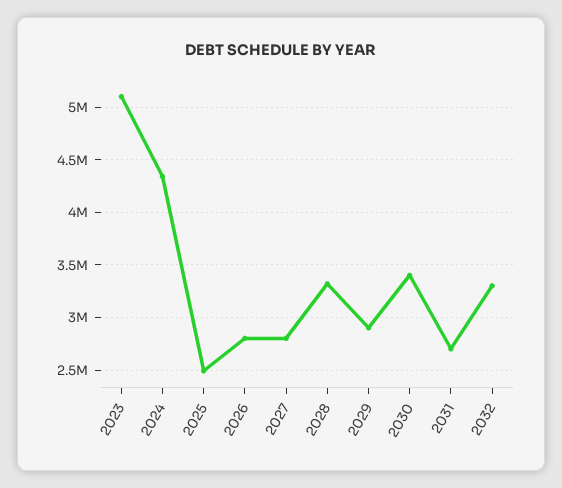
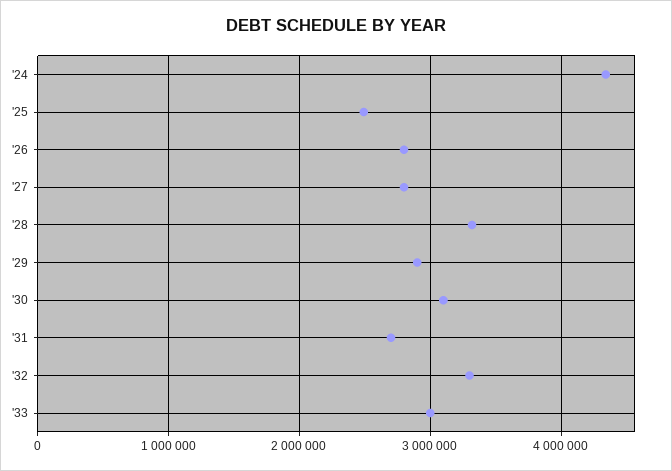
2023: 5100000 -> none
2030: 3400000 -> 3100000
'33: none -> 3000000

